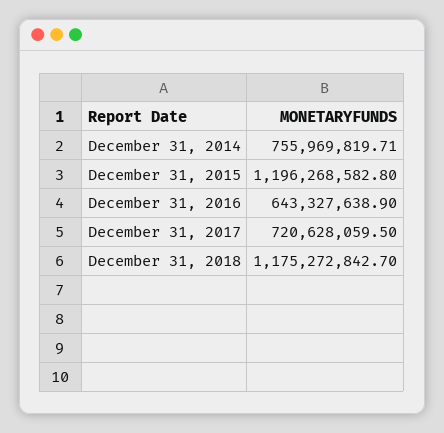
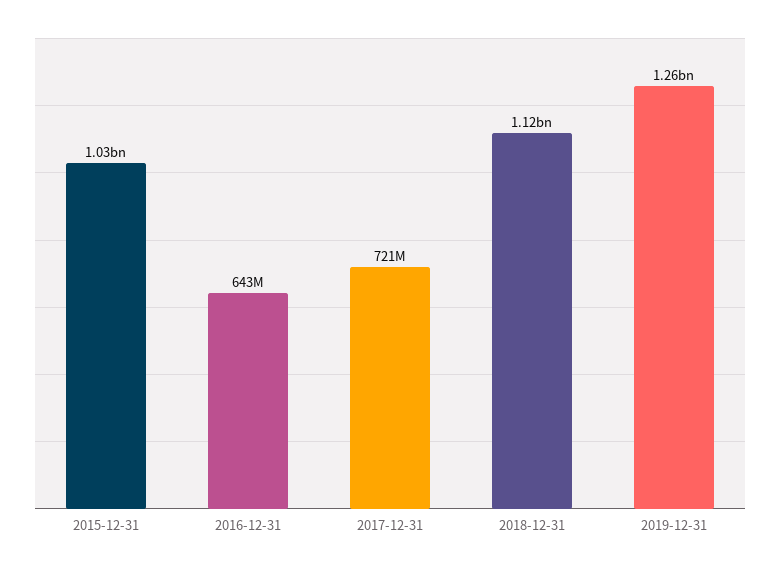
December 31, 2014: 755969819.71 -> none
December 31, 2015: 1196268582.8 -> 1030000000
December 31, 2018: 1175272842.7 -> 1120000000
2019-12-31: none -> 1260000000

